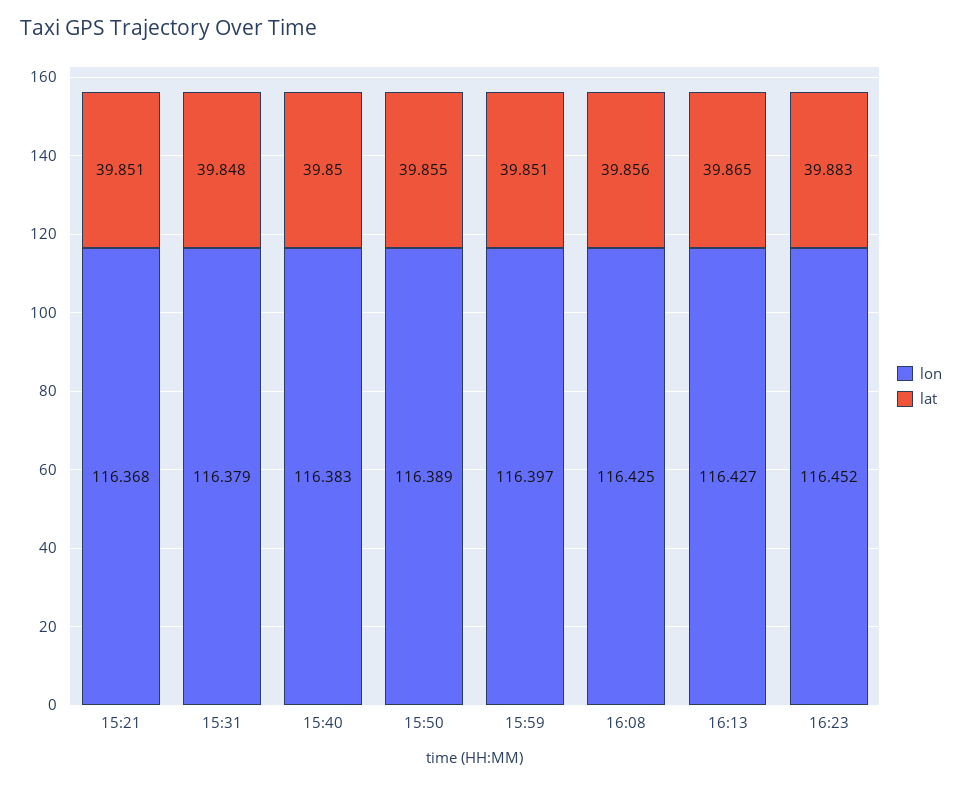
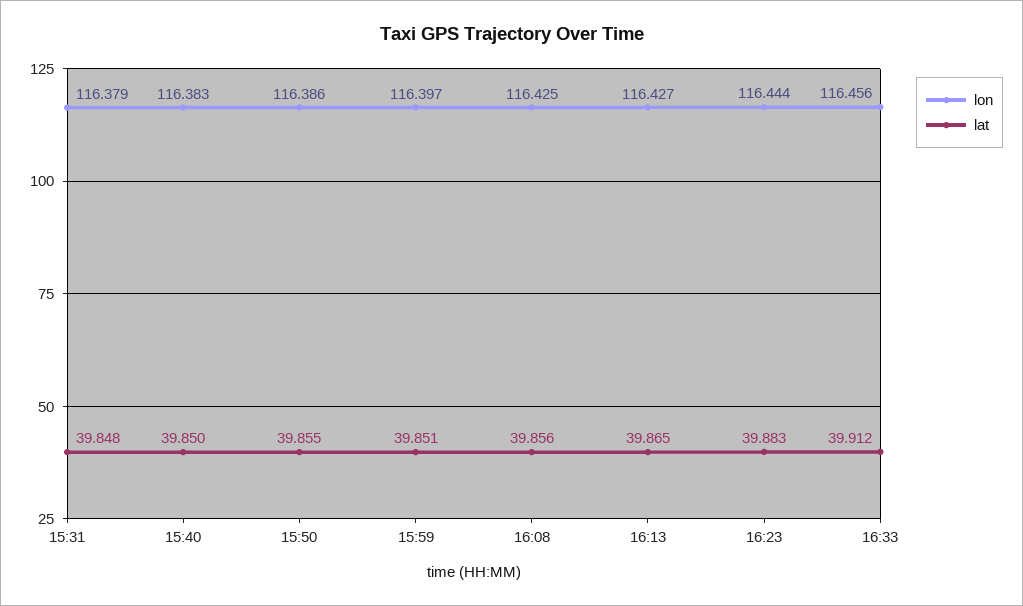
lon, 15:21: 116.368 -> none
lat, 15:21: 39.851 -> none
lon, 15:50: 116.389 -> 116.386
lon, 16:23: 116.452 -> 116.444
lon, 16:33: none -> 116.456
lat, 16:33: none -> 39.912

